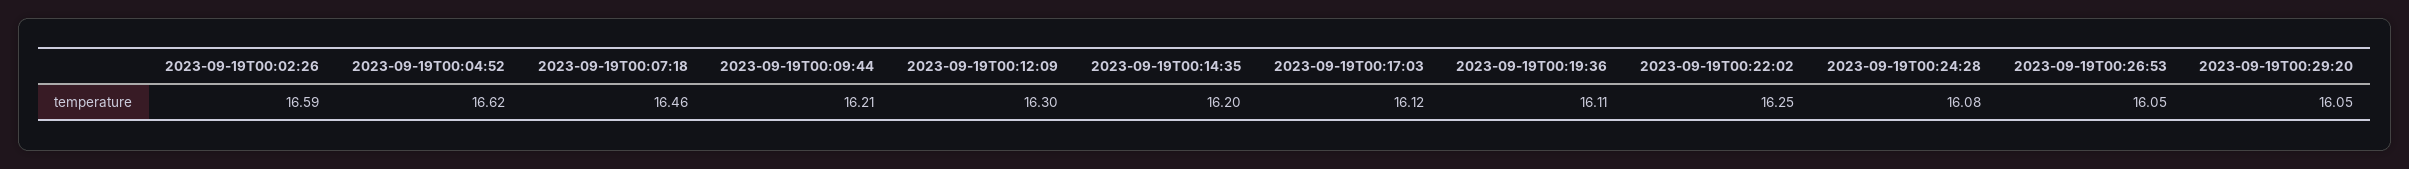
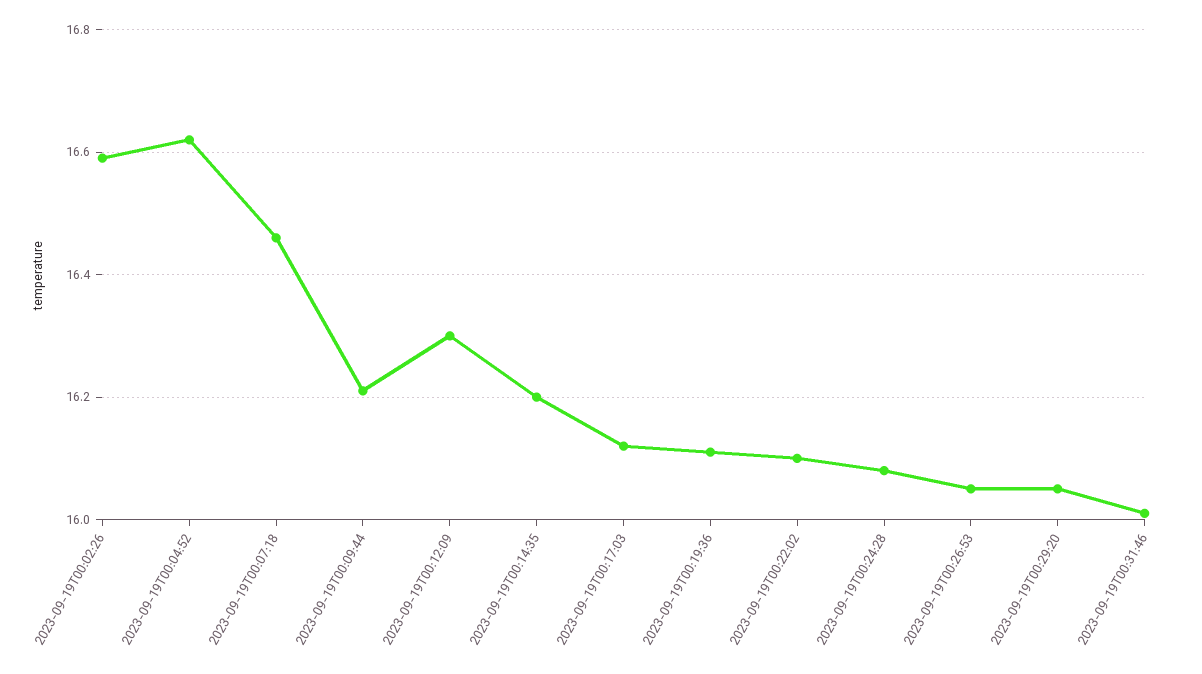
2023-09-19T00:22:02: 16.25 -> 16.1
2023-09-19T00:31:46: none -> 16

